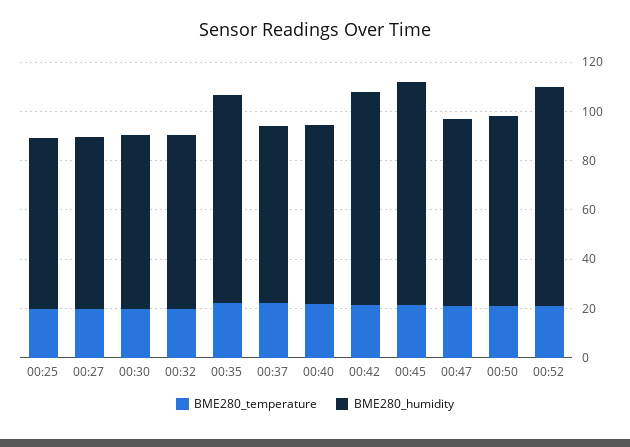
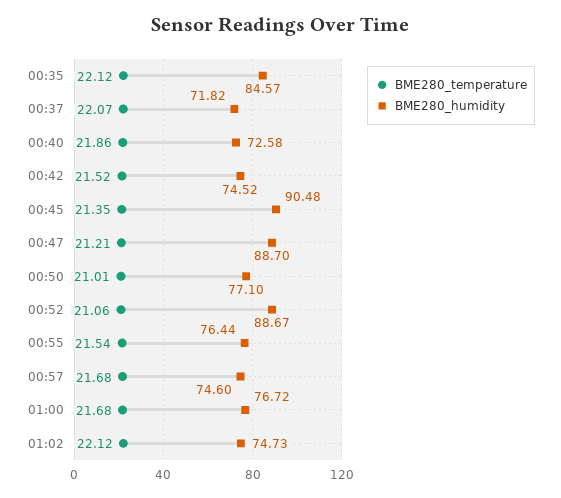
BME280_temperature, 00:25: 20 -> none
BME280_humidity, 00:25: 70 -> none
BME280_temperature, 00:27: 20 -> none
BME280_humidity, 00:27: 70 -> none
BME280_temperature, 00:30: 20 -> none
BME280_humidity, 00:30: 70 -> none
BME280_temperature, 00:32: 20 -> none
BME280_humidity, 00:32: 70 -> none
BME280_humidity, 00:42: 85 -> 74.52
BME280_humidity, 00:47: 75 -> 88.7
BME280_temperature, 00:55: none -> 21.54
BME280_humidity, 00:55: none -> 76.44
BME280_temperature, 00:57: none -> 21.68
BME280_humidity, 00:57: none -> 74.6
BME280_temperature, 01:00: none -> 21.68
BME280_humidity, 01:00: none -> 76.72
BME280_temperature, 01:02: none -> 22.12
BME280_humidity, 01:02: none -> 74.73

